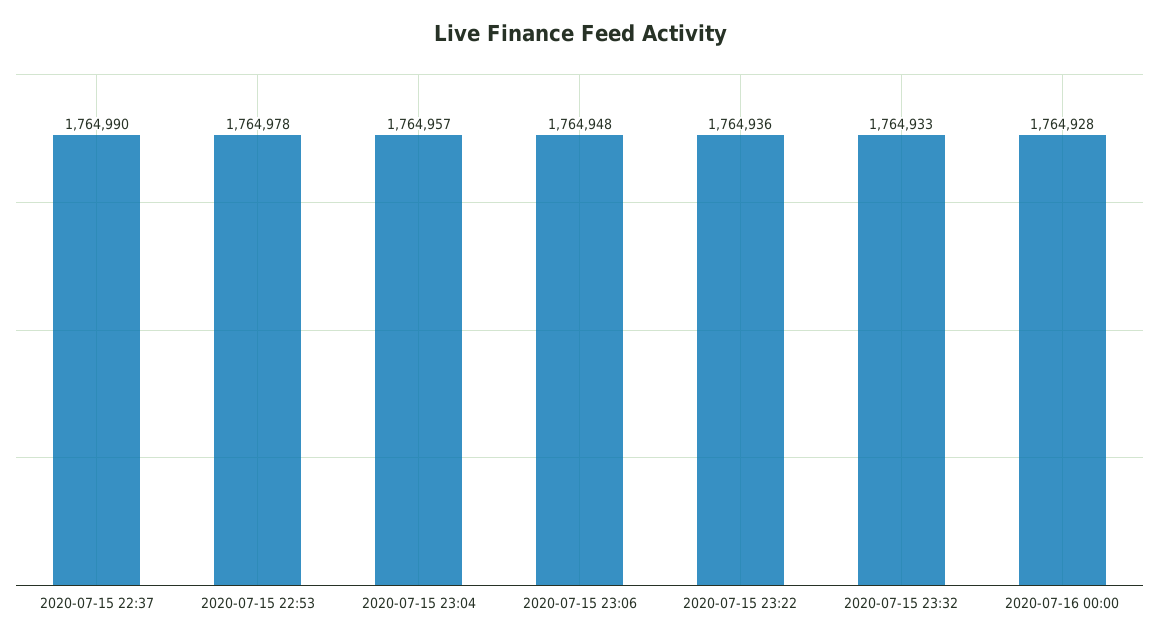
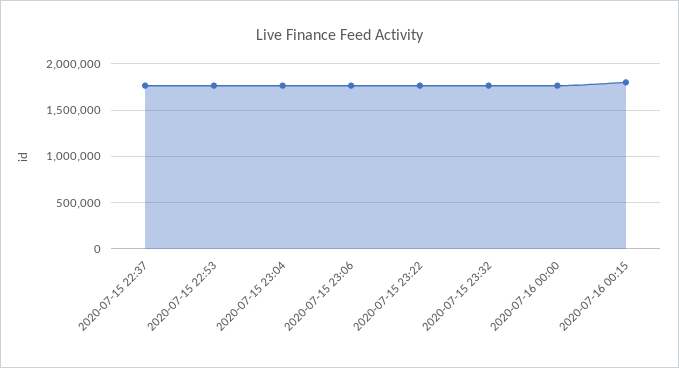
2020-07-16 00:15: none -> 1800000

